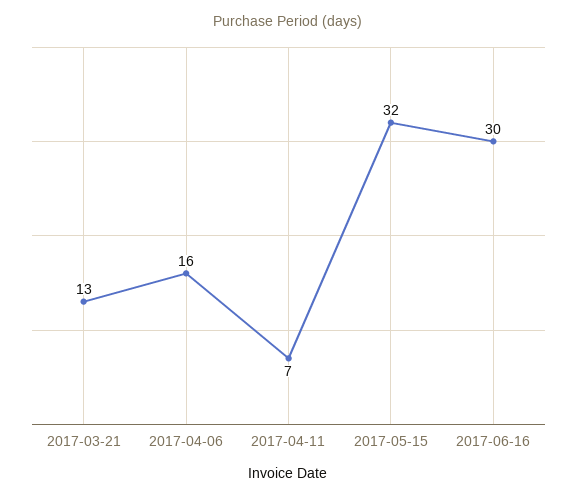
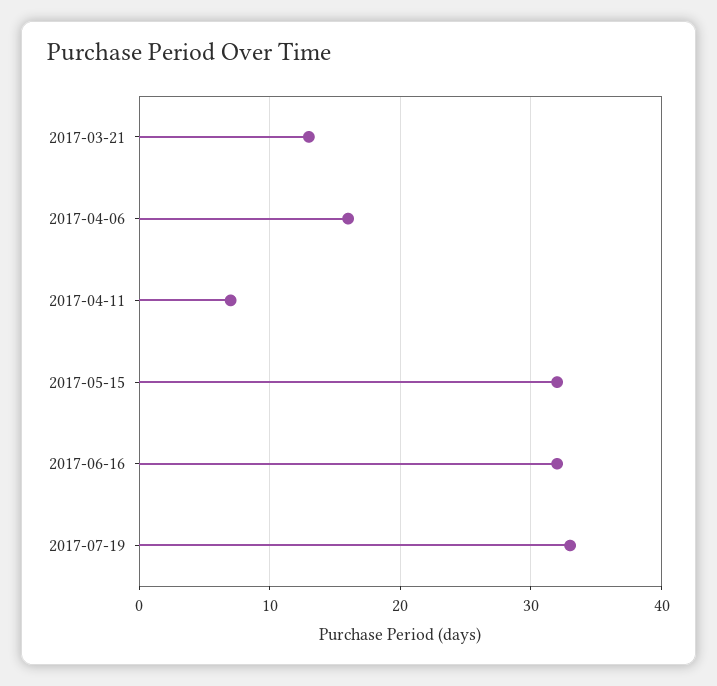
2017-06-16: 30 -> 32
2017-07-19: none -> 33

